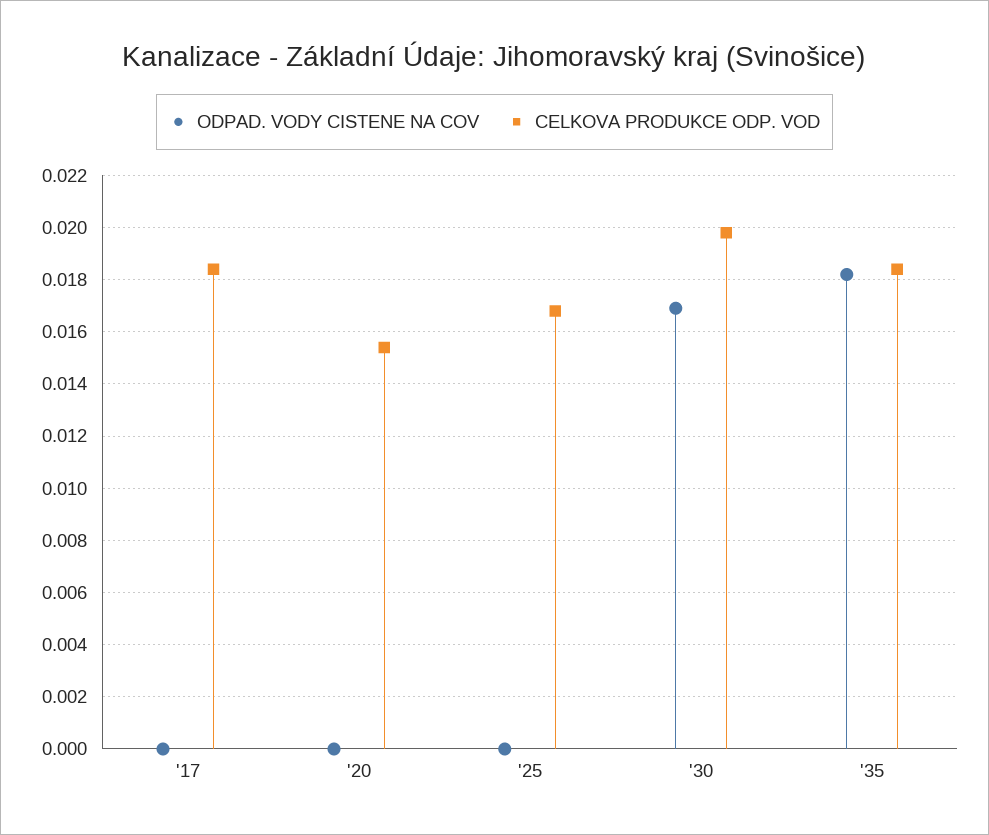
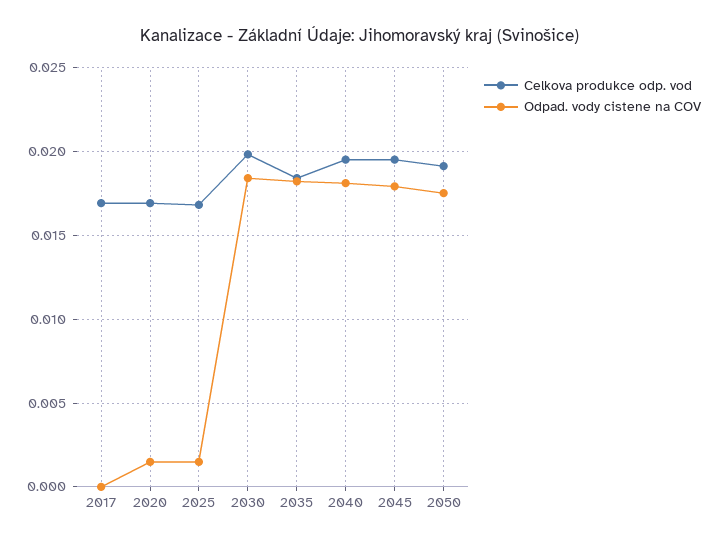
CELKOVA PRODUKCE ODP. VOD, '17: 0.0185 -> 0.017
ODPAD. VODY CISTENE NA COV, '20: 0 -> 0.0015
CELKOVA PRODUKCE ODP. VOD, '20: 0.0155 -> 0.017
ODPAD. VODY CISTENE NA COV, '25: 0 -> 0.0015
ODPAD. VODY CISTENE NA COV, '30: 0.017 -> 0.0185
CELKOVA PRODUKCE ODP. VOD, 2040: none -> 0.0195
ODPAD. VODY CISTENE NA COV, 2040: none -> 0.018
CELKOVA PRODUKCE ODP. VOD, 2045: none -> 0.0195
ODPAD. VODY CISTENE NA COV, 2045: none -> 0.018
CELKOVA PRODUKCE ODP. VOD, 2050: none -> 0.019
ODPAD. VODY CISTENE NA COV, 2050: none -> 0.0175

